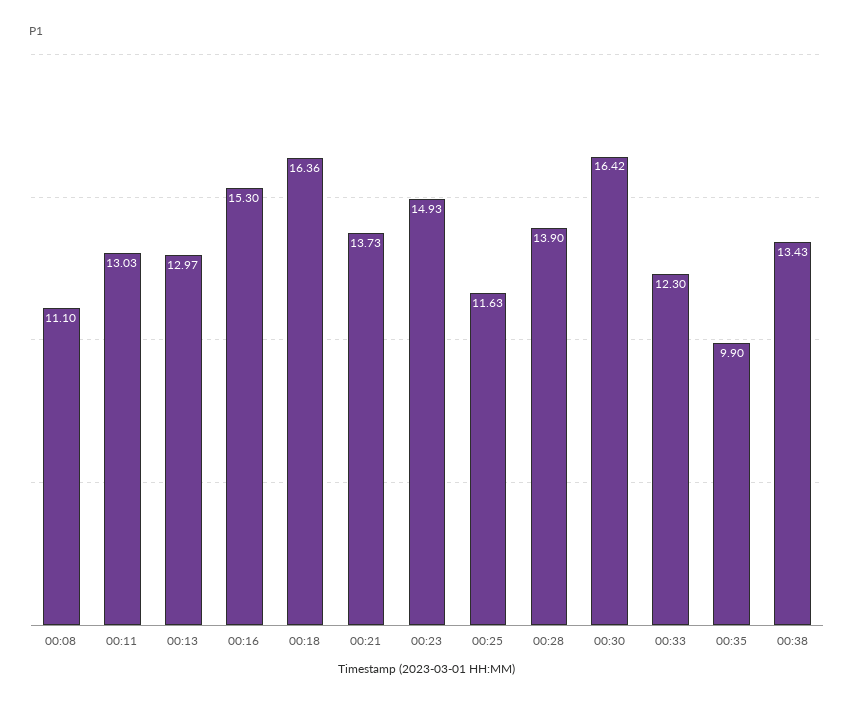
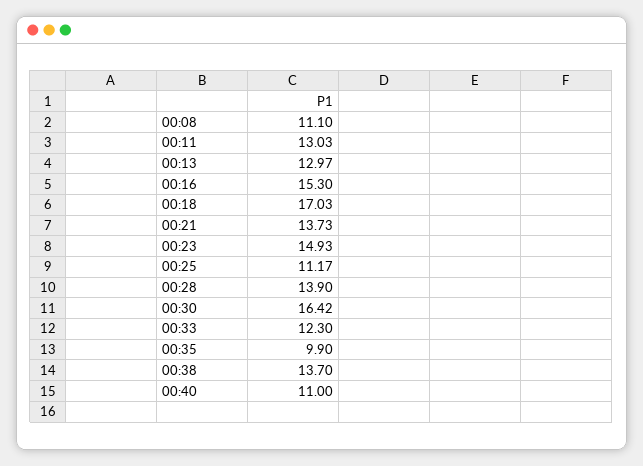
00:18: 16.36 -> 17.03
00:25: 11.63 -> 11.17
00:38: 13.43 -> 13.7
00:40: none -> 11

